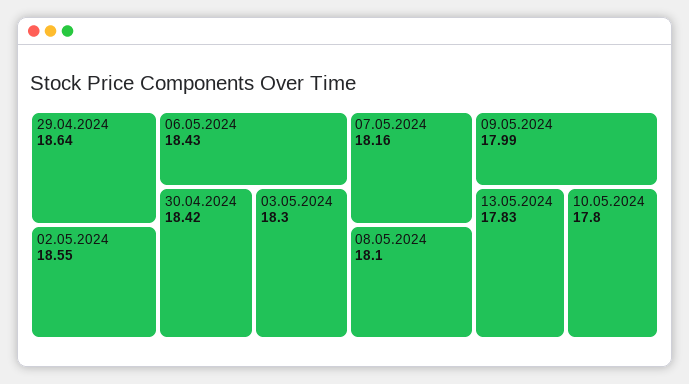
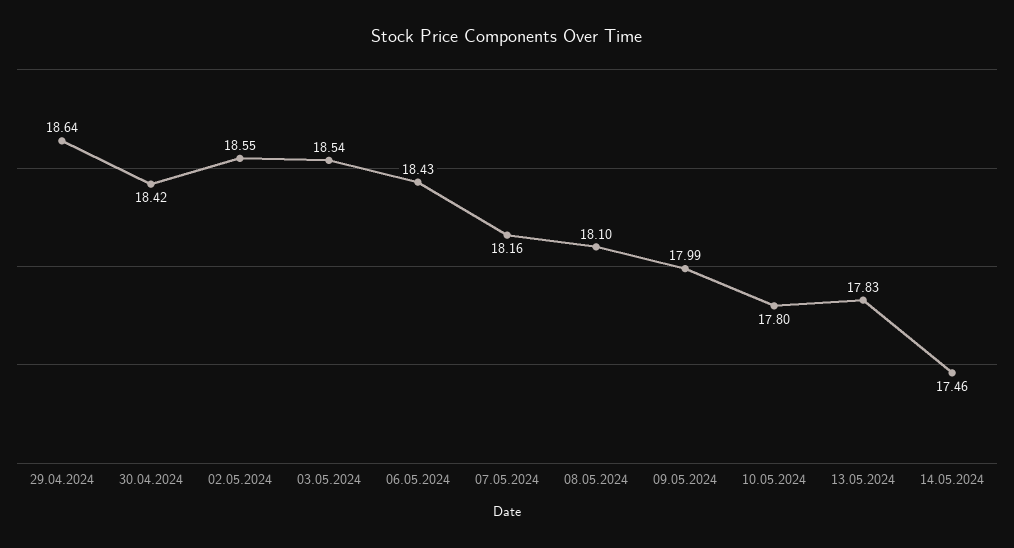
03.05.2024: 18.3 -> 18.54
14.05.2024: none -> 17.46

